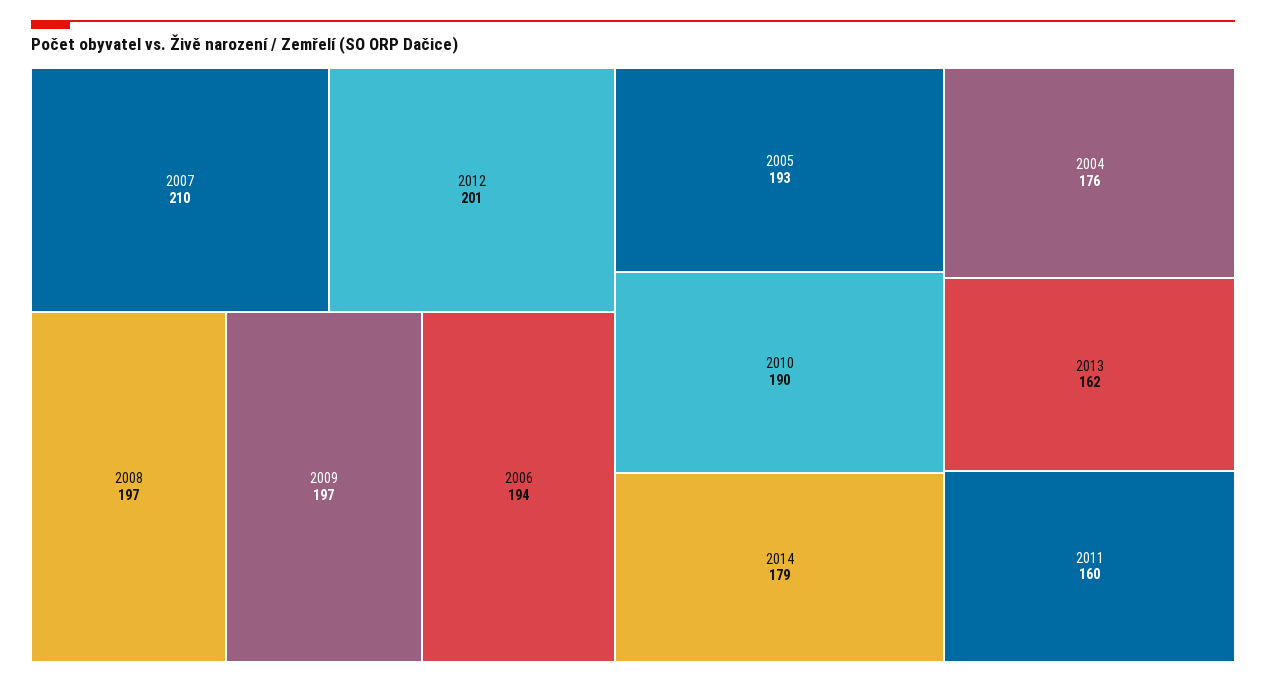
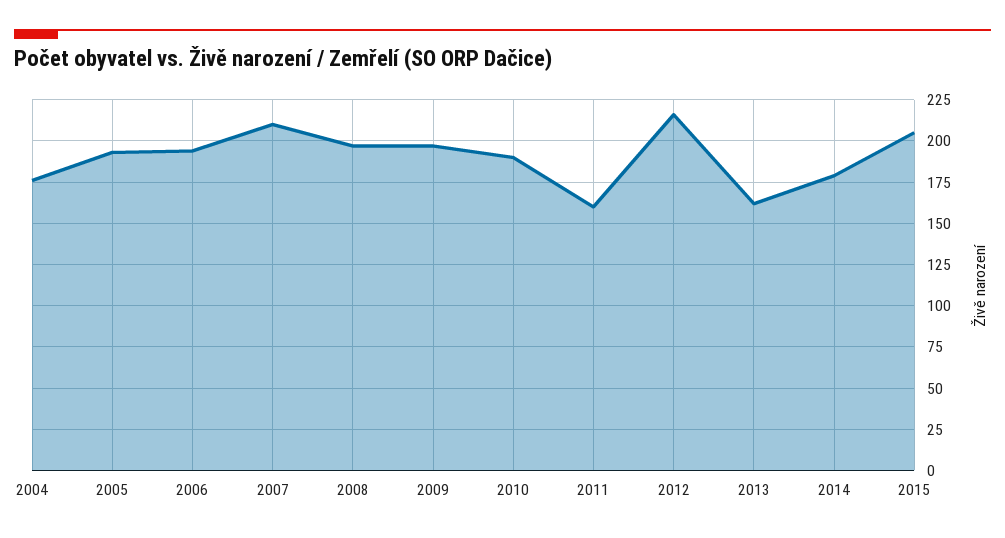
2012: 201 -> 215
2015: none -> 205

